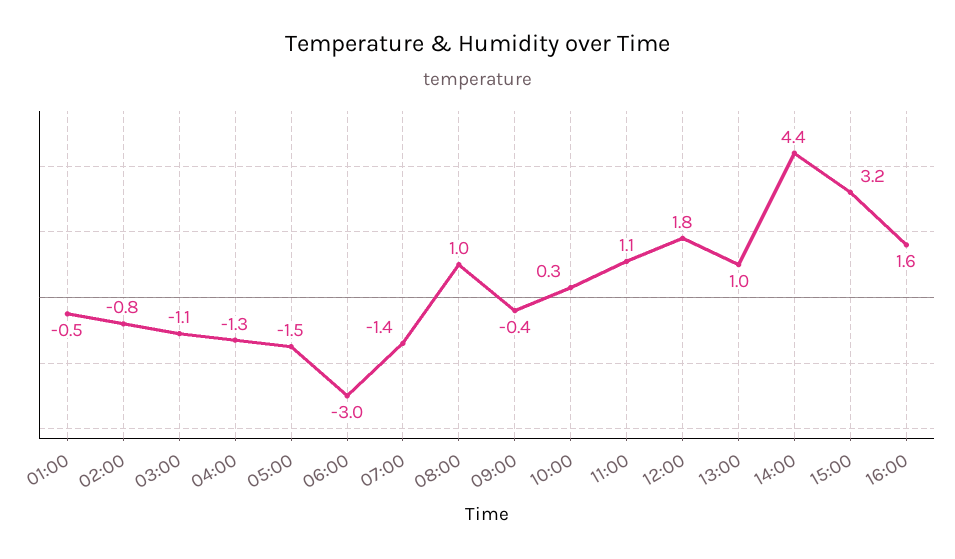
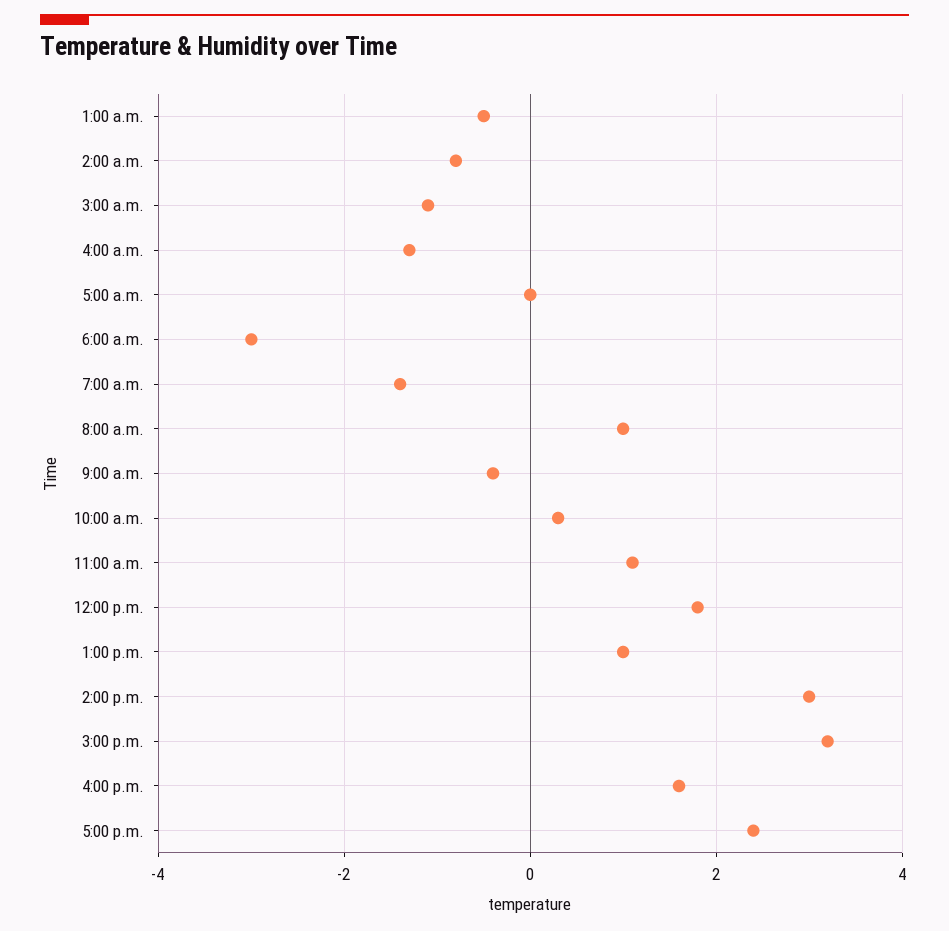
05:00: -1.5 -> 0
14:00: 4.4 -> 3
5:00 p.m.: none -> 2.5

